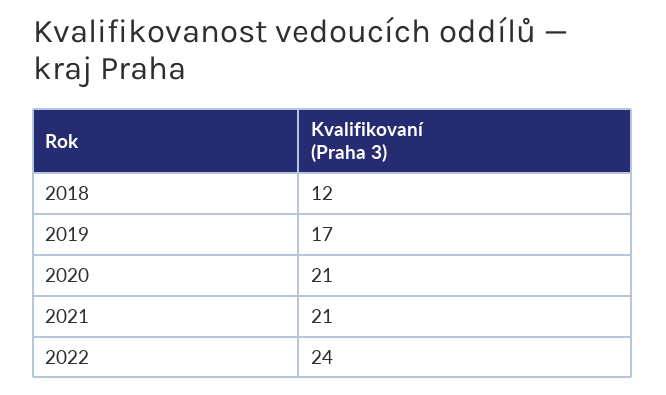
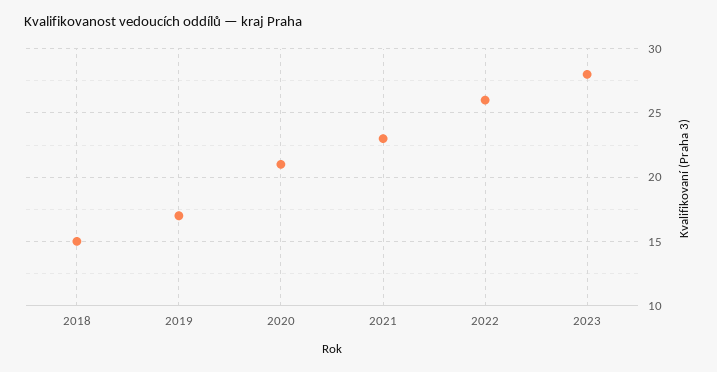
2018: 12 -> 15
2021: 21 -> 23
2022: 24 -> 26
2023: none -> 28

